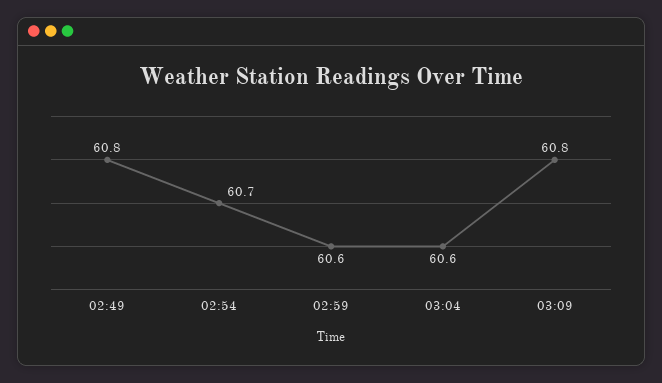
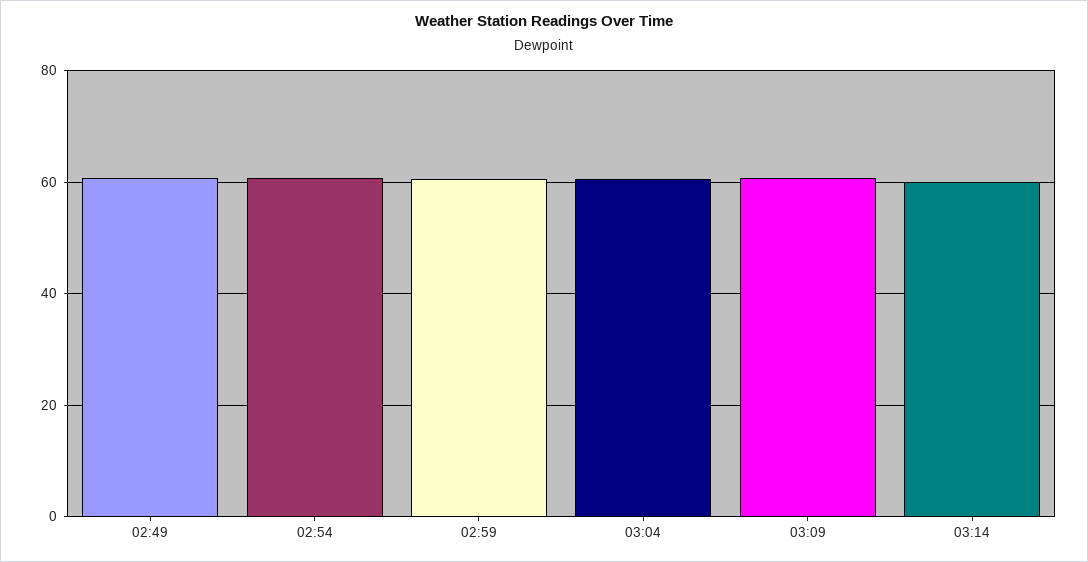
03:14: none -> 60

